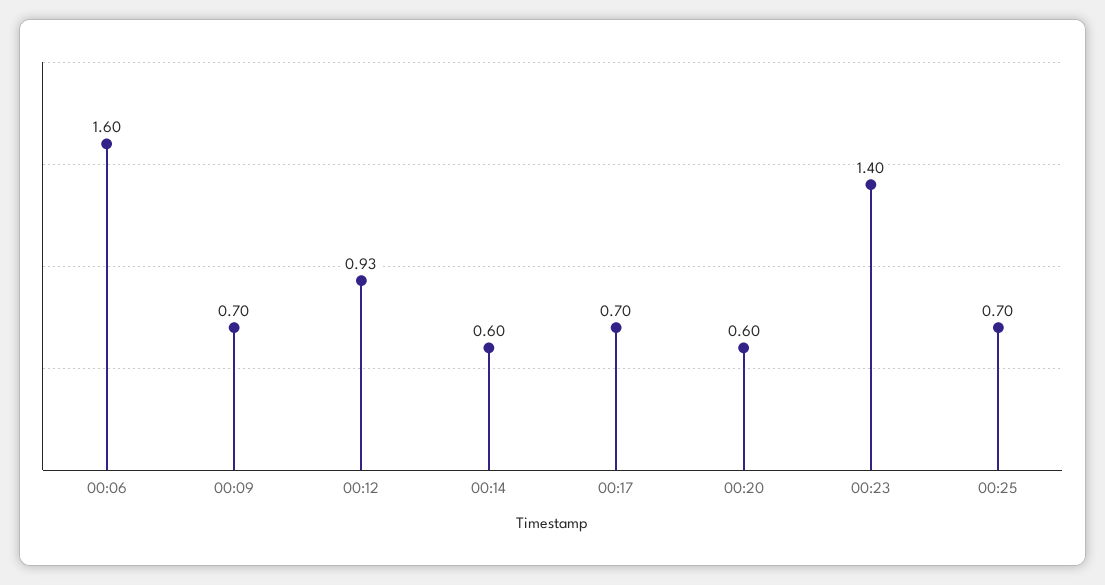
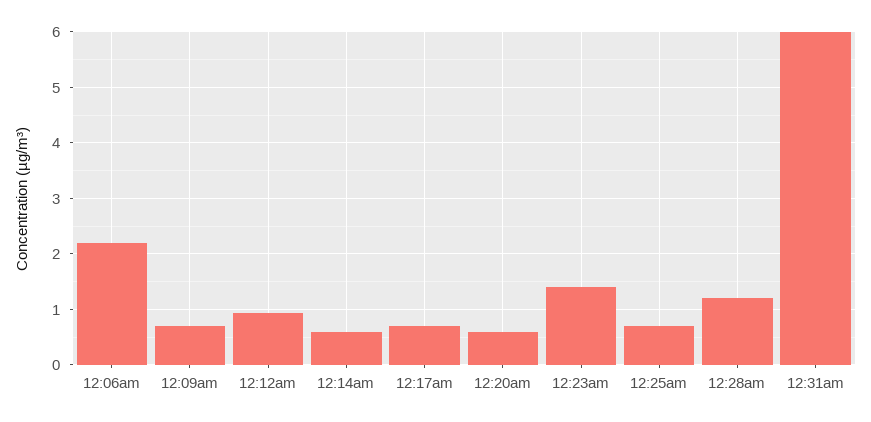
00:06: 1.6 -> 2.2
12:28am: none -> 1.2
12:31am: none -> 6

